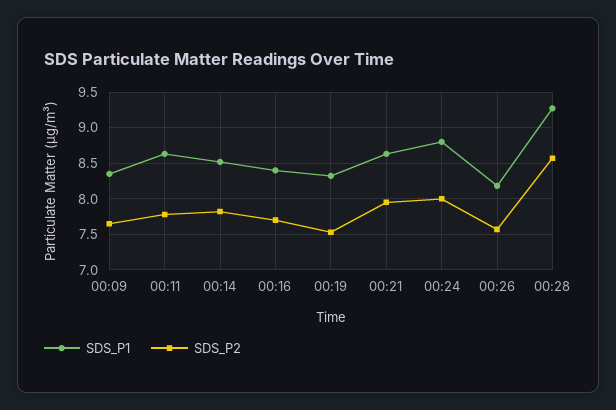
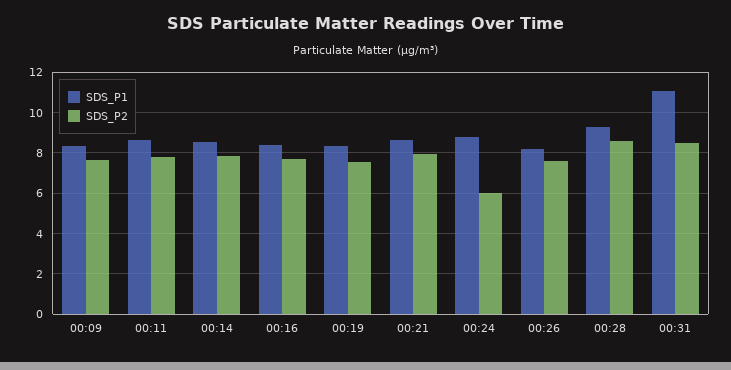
SDS_P2, 00:24: 8 -> 6
SDS_P1, 00:31: none -> 11
SDS_P2, 00:31: none -> 8.5

